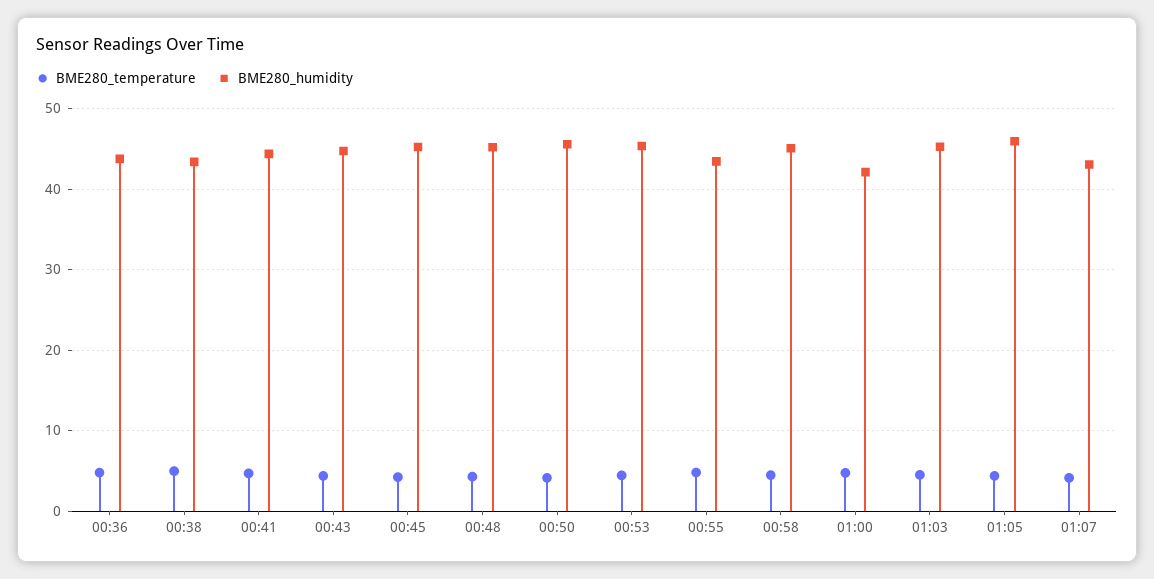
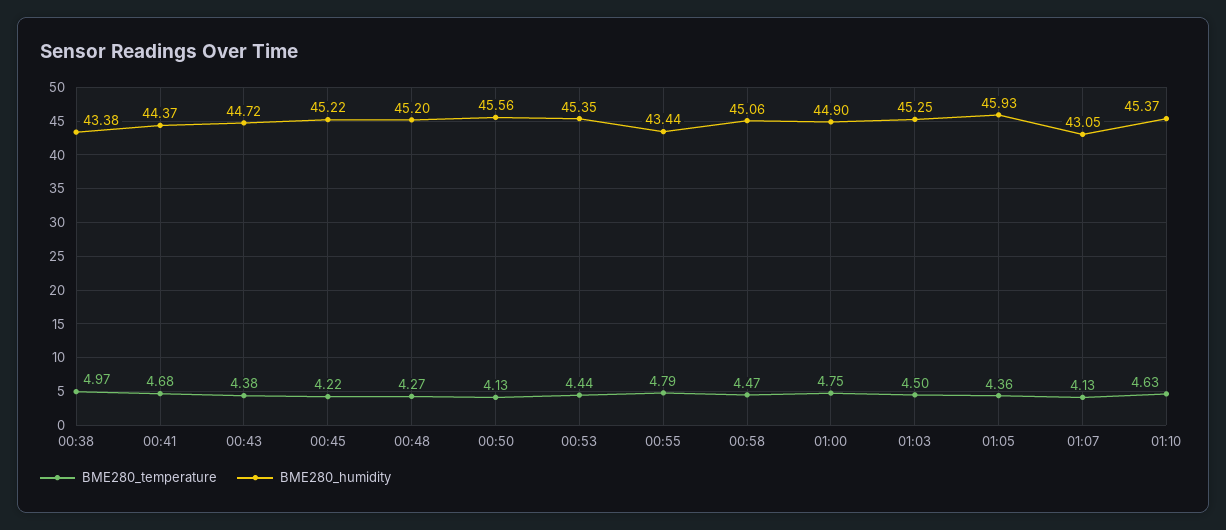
BME280_temperature, 00:36: 5 -> none
BME280_humidity, 00:36: 44 -> none
BME280_humidity, 01:00: 42 -> 44.9
BME280_temperature, 01:10: none -> 4.63
BME280_humidity, 01:10: none -> 45.37

